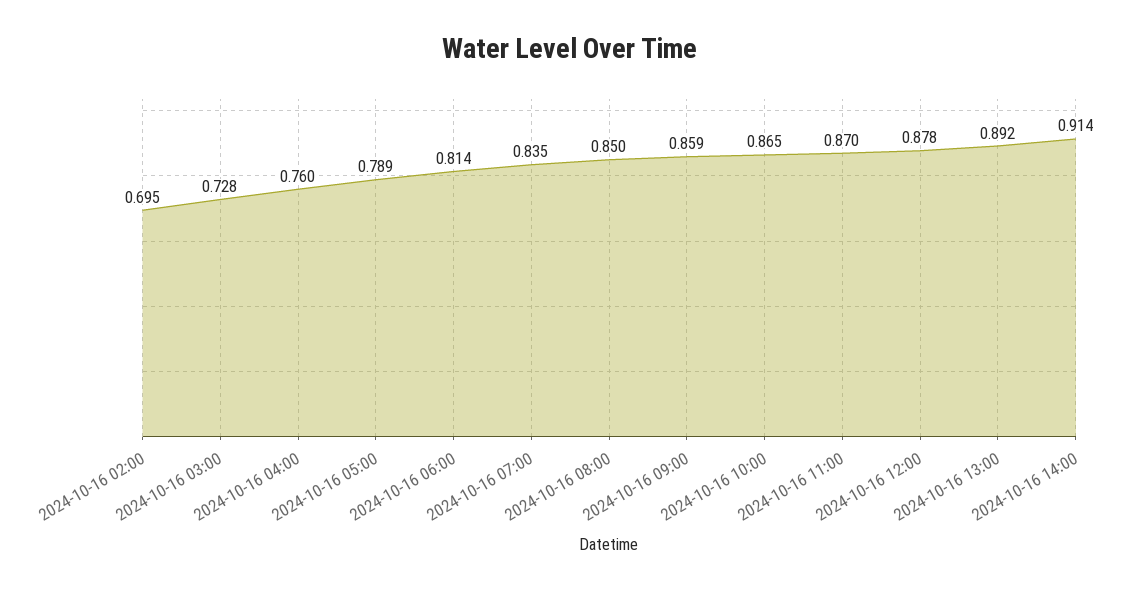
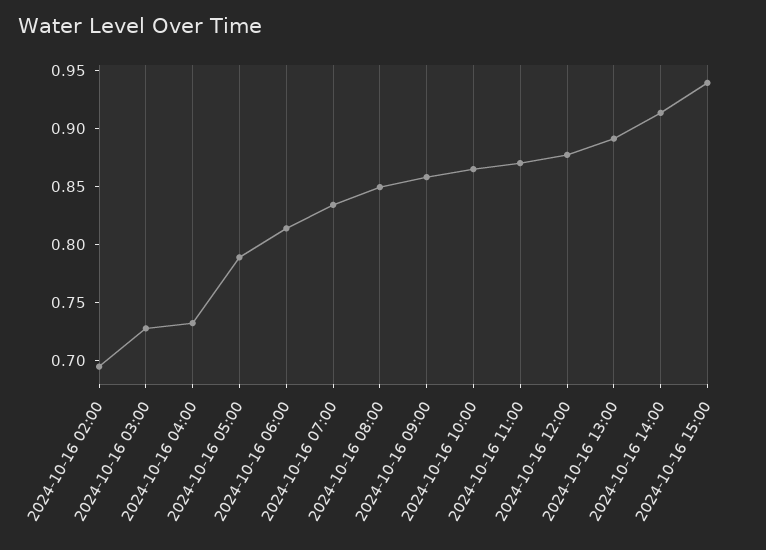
2024-10-16 04:00: 0.76 -> 0.73
2024-10-16 15:00: none -> 0.94

